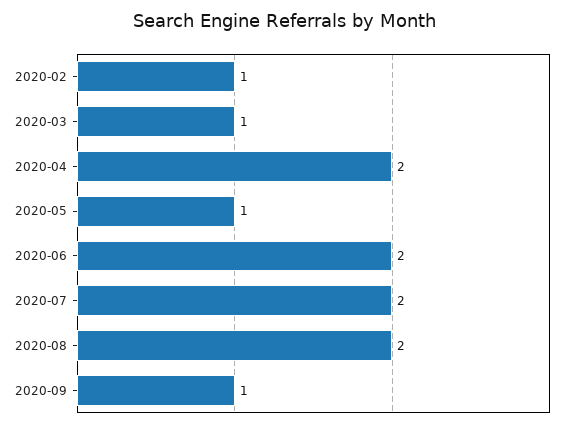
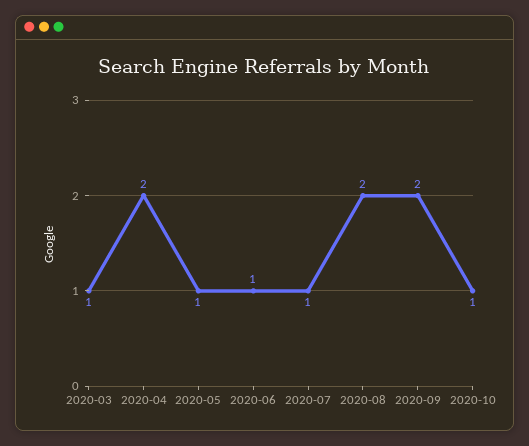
2020-02: 1 -> none
2020-06: 2 -> 1
2020-07: 2 -> 1
2020-09: 1 -> 2
2020-10: none -> 1

